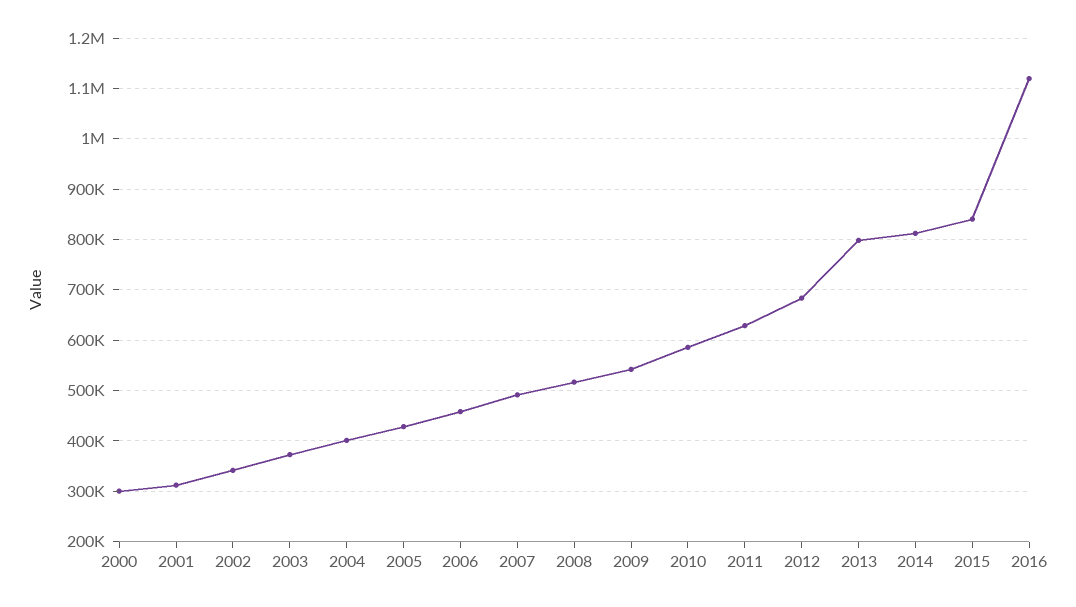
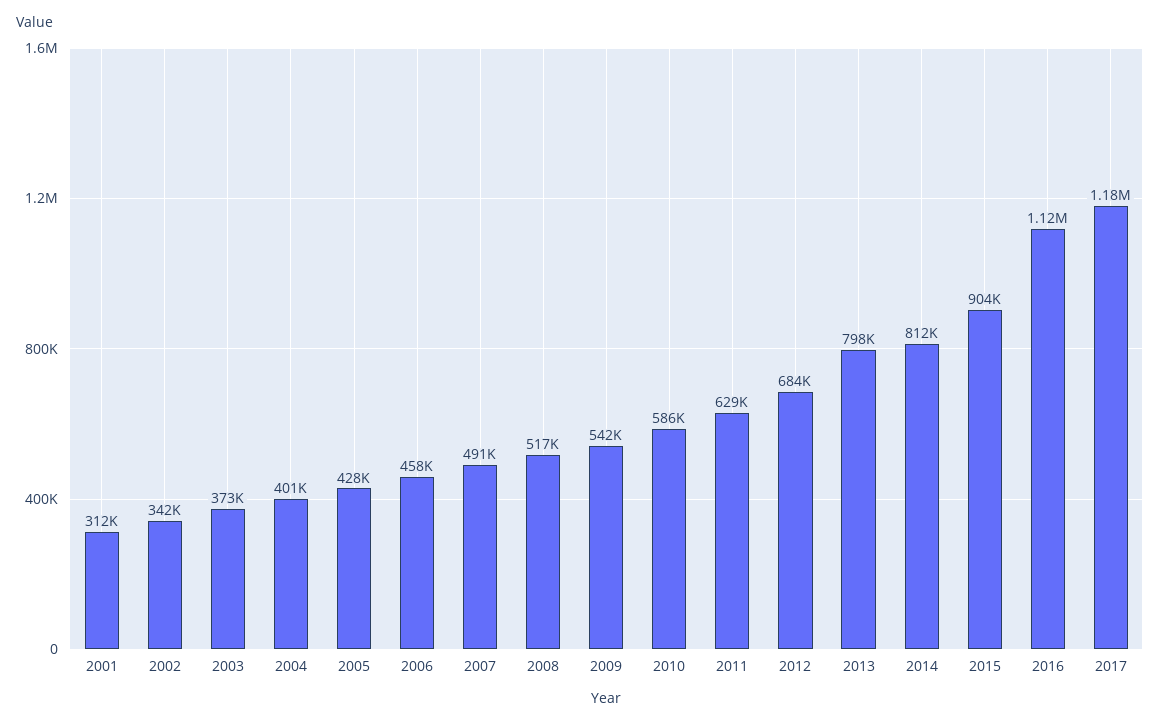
2000: 300000 -> none
2015: 840000 -> 904000
2017: none -> 1180000

